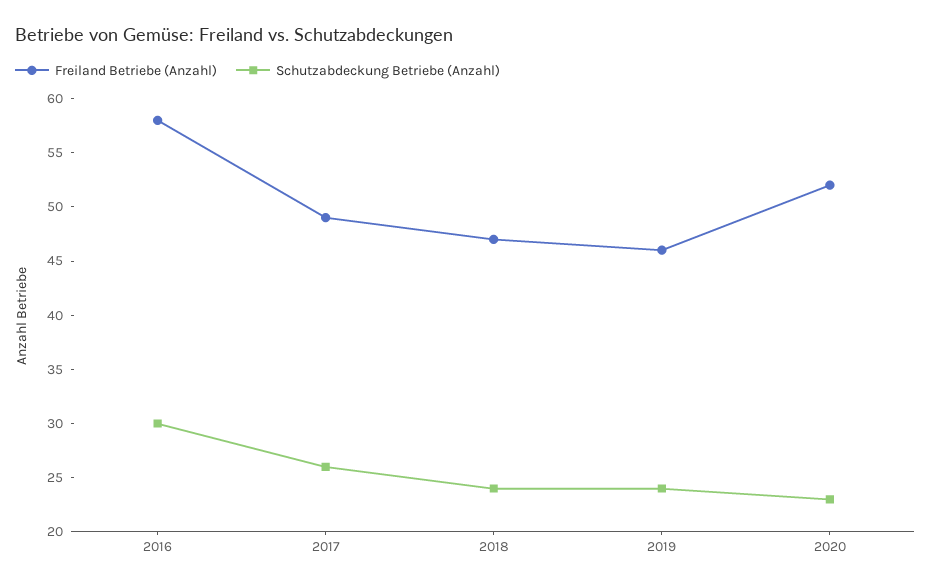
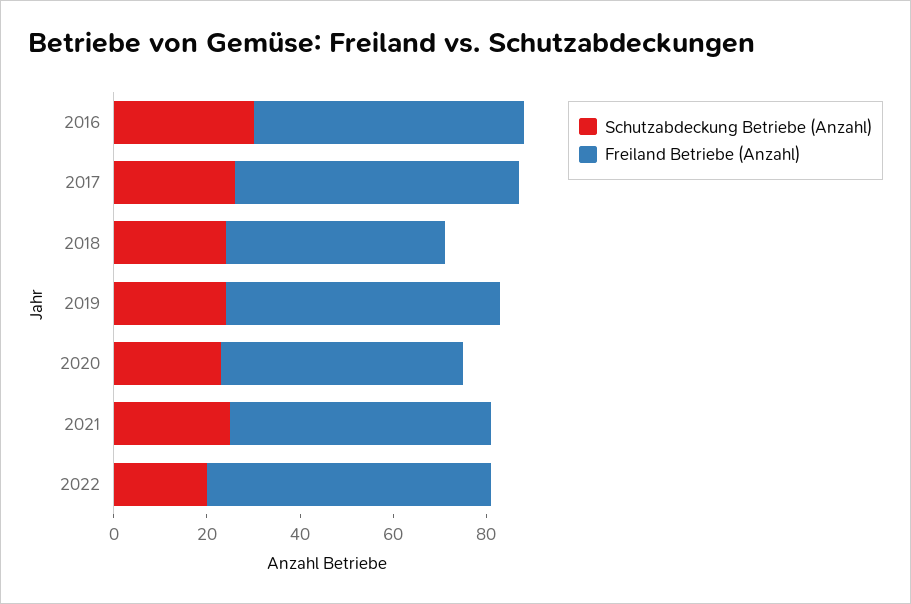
Freiland Betriebe (Anzahl), 2017: 49 -> 60
Freiland Betriebe (Anzahl), 2019: 46 -> 60
Schutzabdeckung Betriebe (Anzahl), 2021: none -> 25
Freiland Betriebe (Anzahl), 2021: none -> 55
Schutzabdeckung Betriebe (Anzahl), 2022: none -> 20
Freiland Betriebe (Anzahl), 2022: none -> 60

